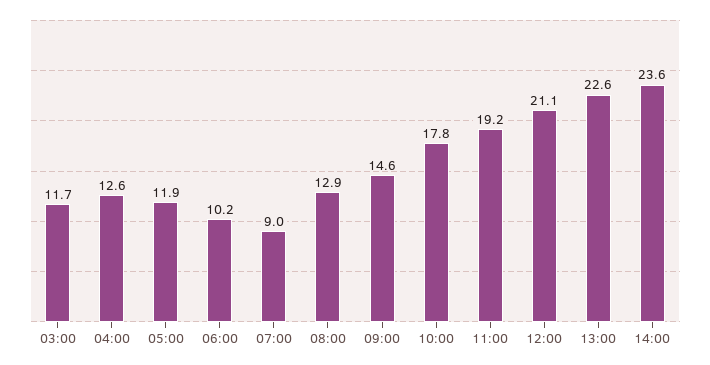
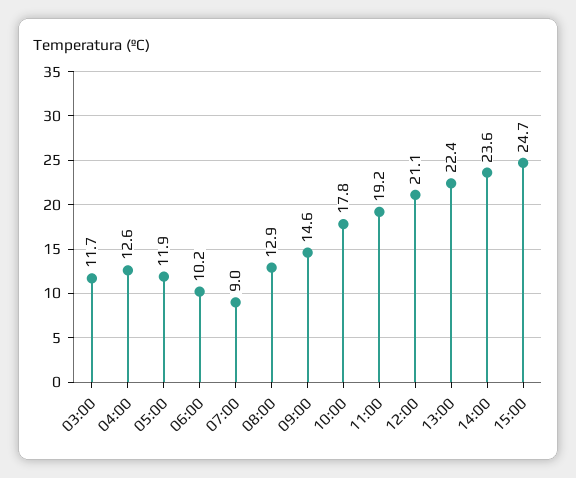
13:00: 22.6 -> 22.4
15:00: none -> 24.7

